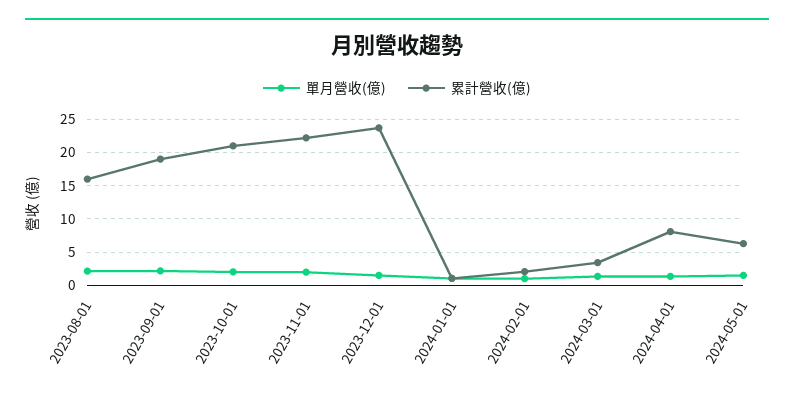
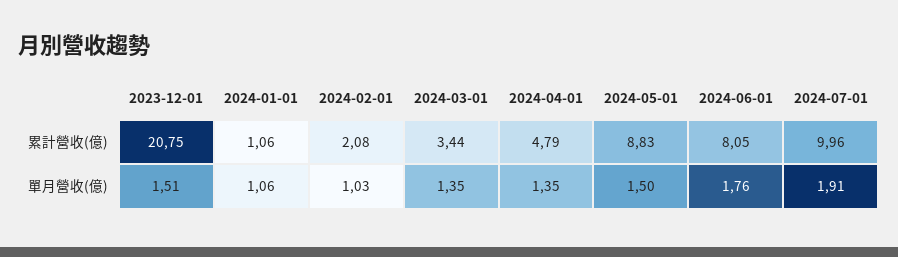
單月營收(億), 2023-08-01: 2 -> none
累計營收(億), 2023-08-01: 16 -> none
單月營收(億), 2023-09-01: 2 -> none
累計營收(億), 2023-09-01: 19 -> none
單月營收(億), 2023-10-01: 2 -> none
累計營收(億), 2023-10-01: 21 -> none
單月營收(億), 2023-11-01: 2 -> none
累計營收(億), 2023-11-01: 22 -> none
累計營收(億), 2023-12-01: 24 -> 20.75
累計營收(億), 2024-04-01: 8 -> 4.79
累計營收(億), 2024-05-01: 6 -> 8.83
累計營收(億), 2024-06-01: none -> 8.05
累計營收(億), 2024-07-01: none -> 9.96
單月營收(億), 2024-06-01: none -> 1.76
單月營收(億), 2024-07-01: none -> 1.91

